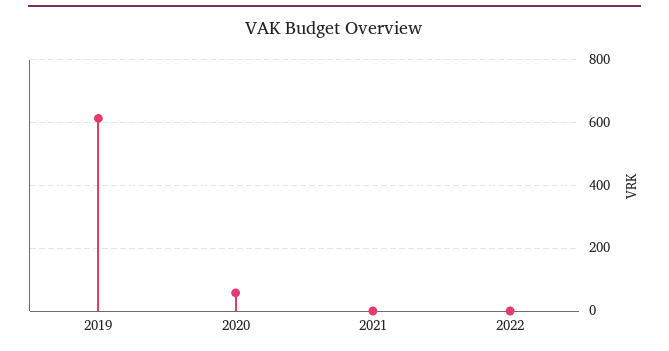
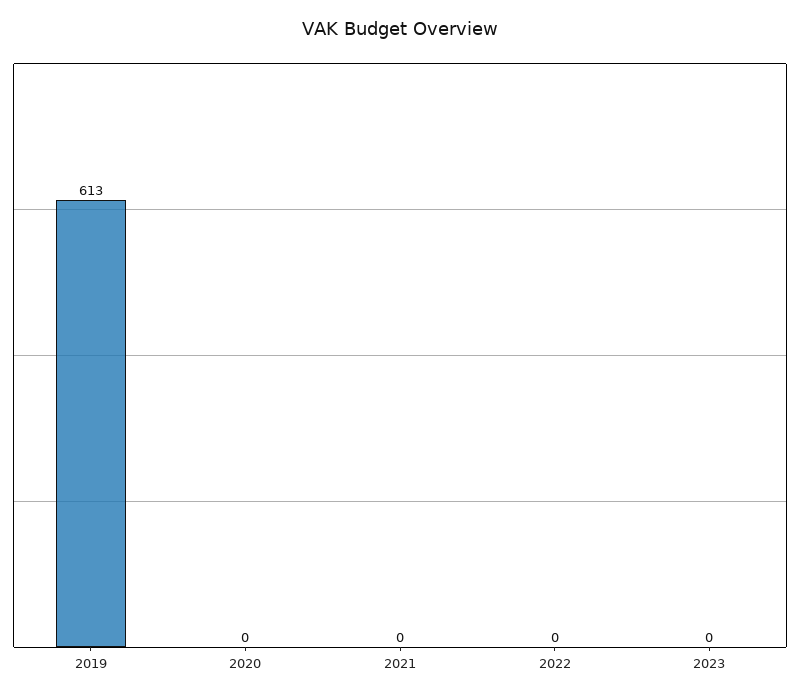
2020: 60 -> 0
2023: none -> 0

